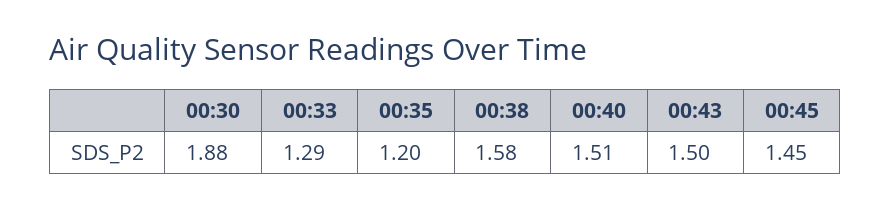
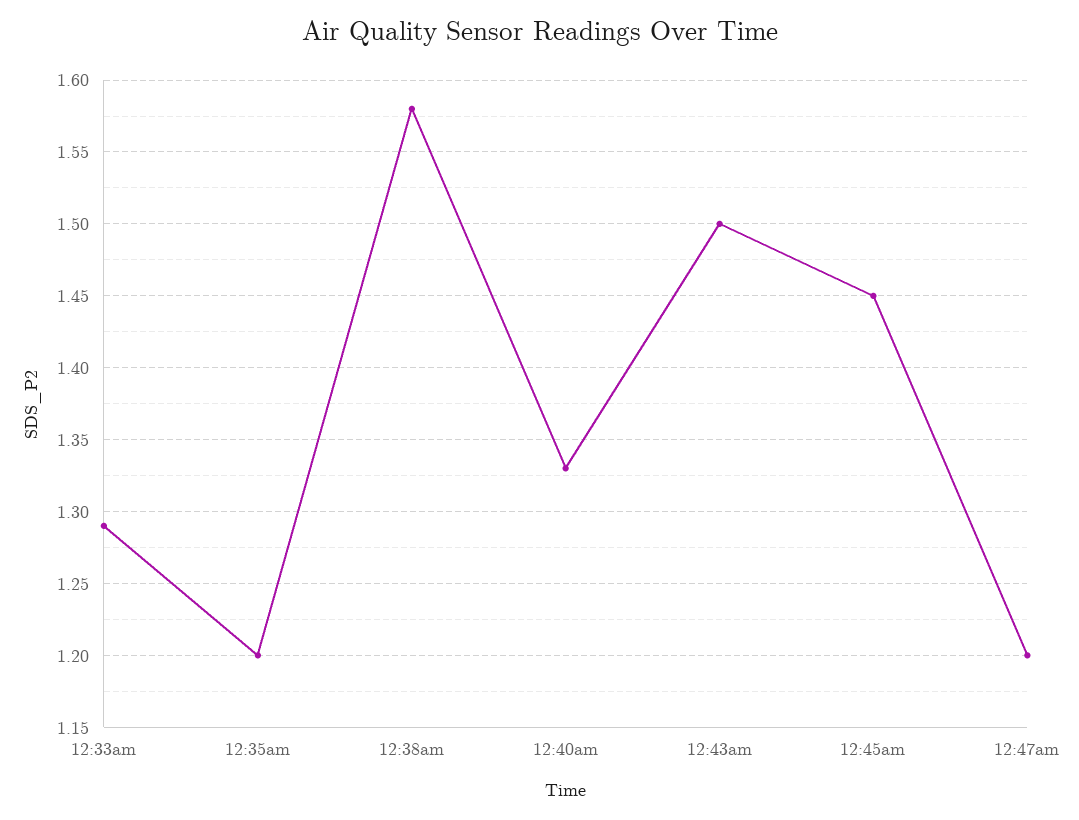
00:30: 1.88 -> none
00:40: 1.51 -> 1.33
12:47am: none -> 1.2

